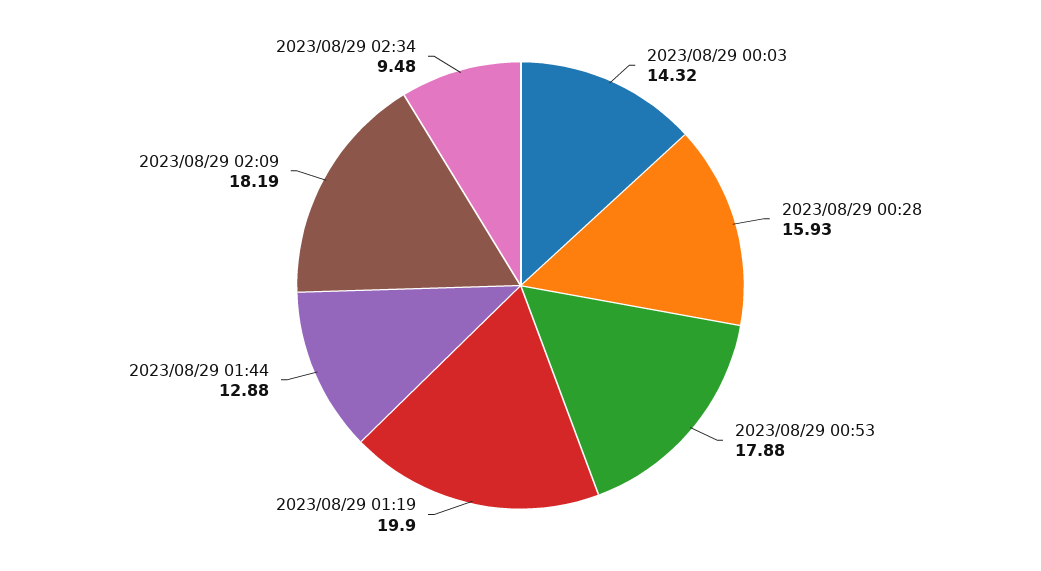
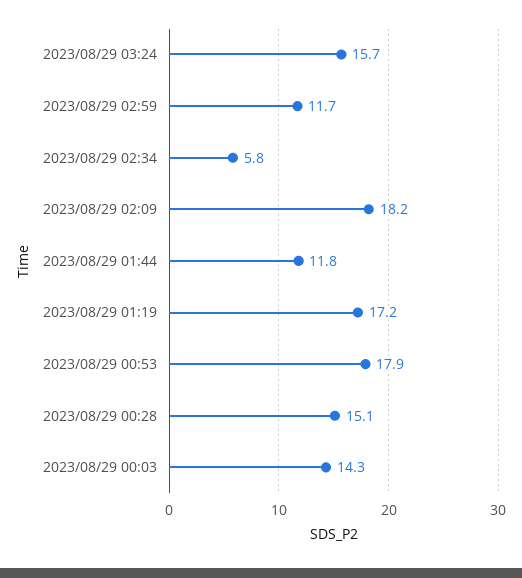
2023/08/29 00:28: 15.93 -> 15.1
2023/08/29 01:19: 19.9 -> 17.2
2023/08/29 01:44: 12.88 -> 11.8
2023/08/29 02:34: 9.48 -> 5.8
2023/08/29 03:24: none -> 15.7
2023/08/29 02:59: none -> 11.7

